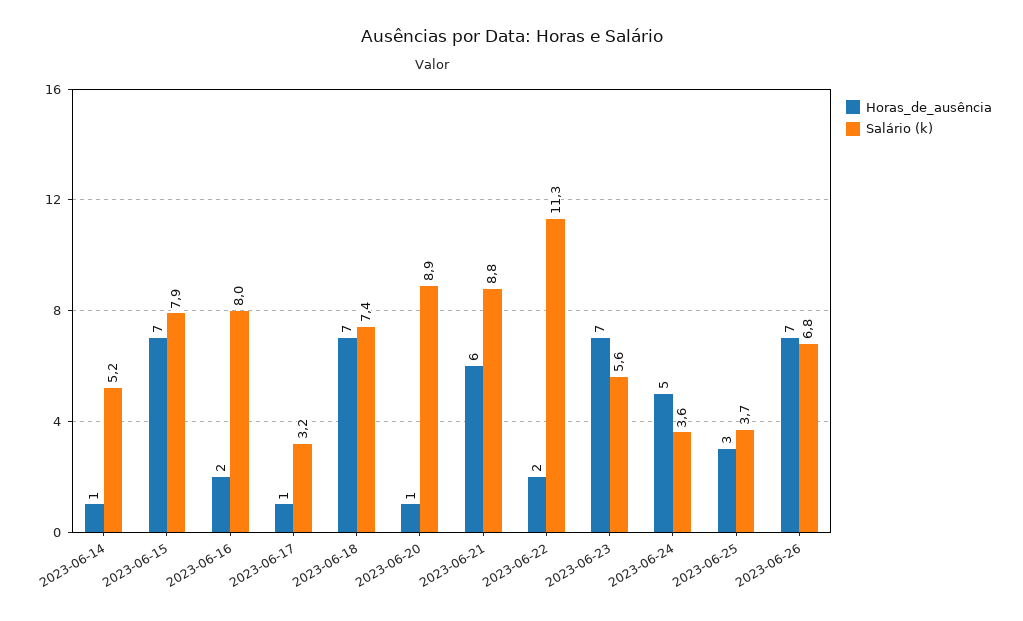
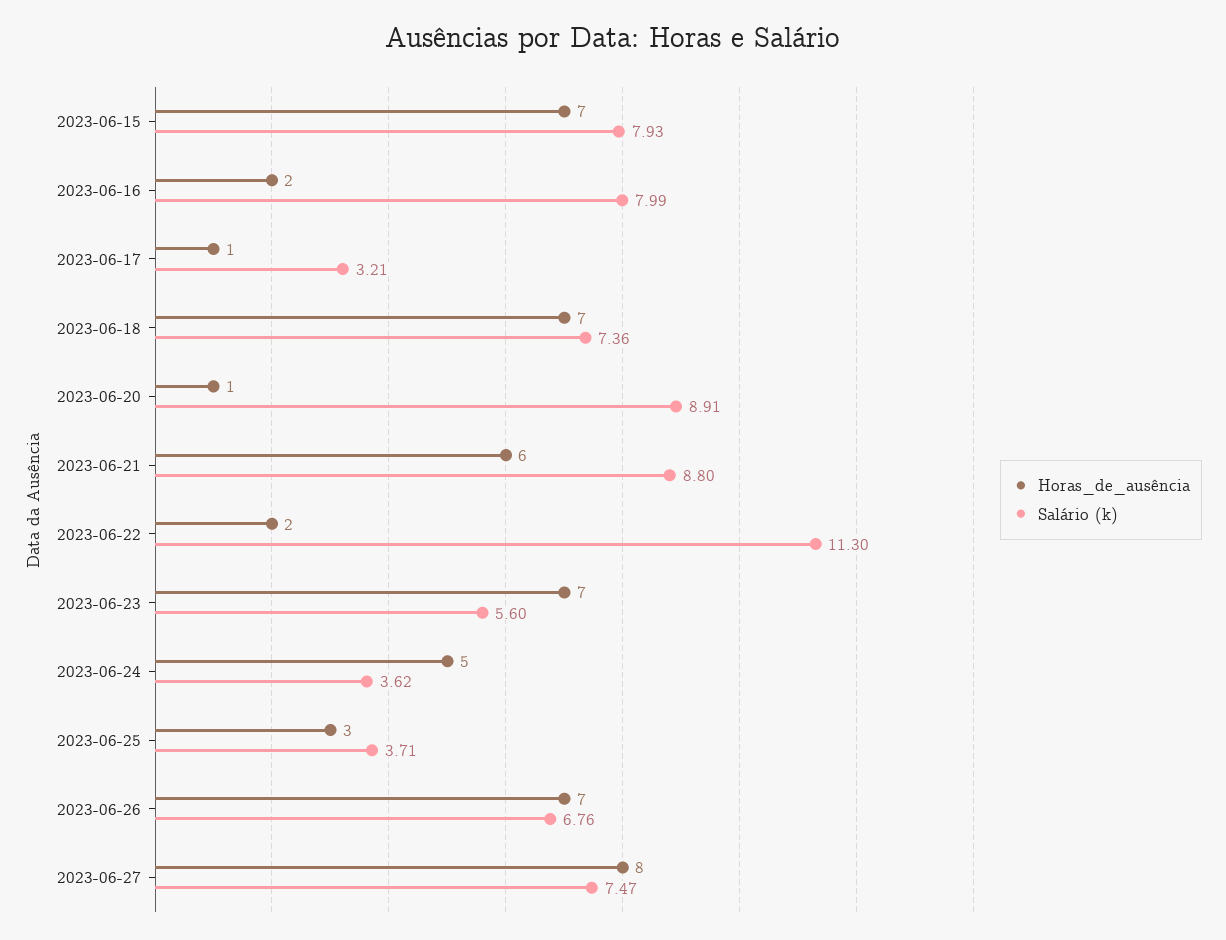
Horas_de_ausência, 2023-06-14: 1 -> none
Salário (k), 2023-06-14: 5.2 -> none
Horas_de_ausência, 2023-06-27: none -> 8
Salário (k), 2023-06-27: none -> 7.47

